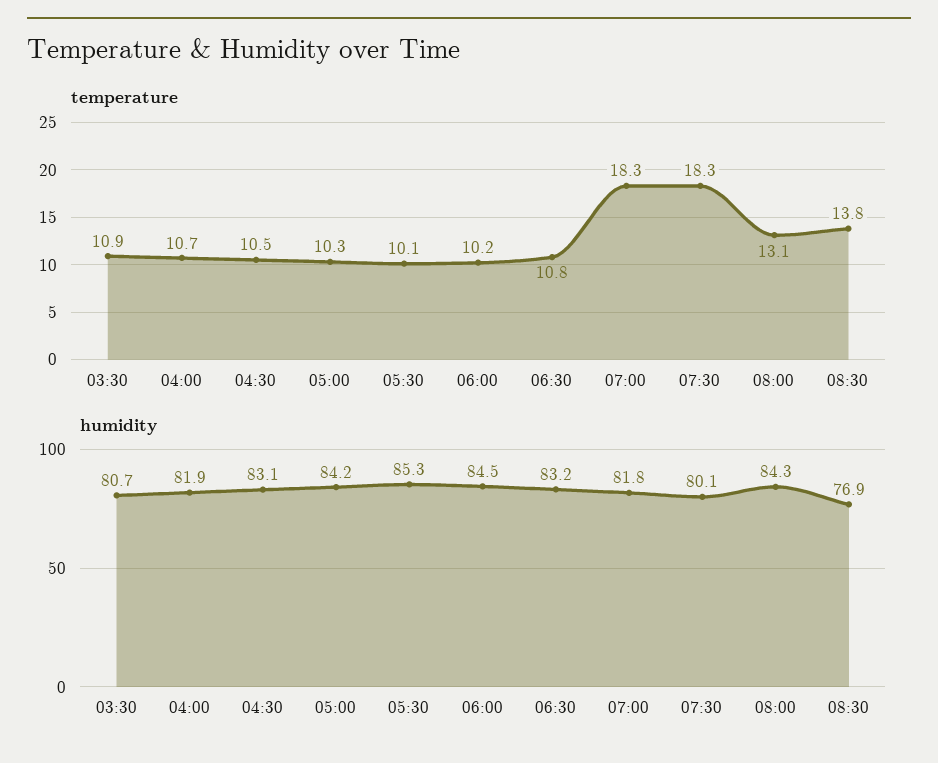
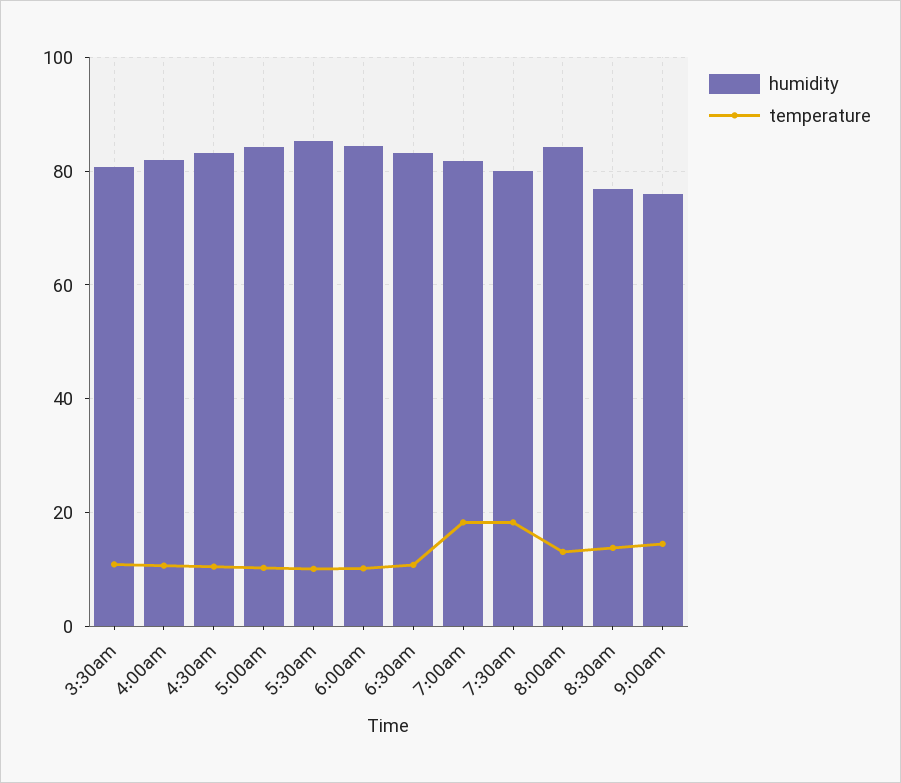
humidity, 9:00am: none -> 76
temperature, 9:00am: none -> 14

